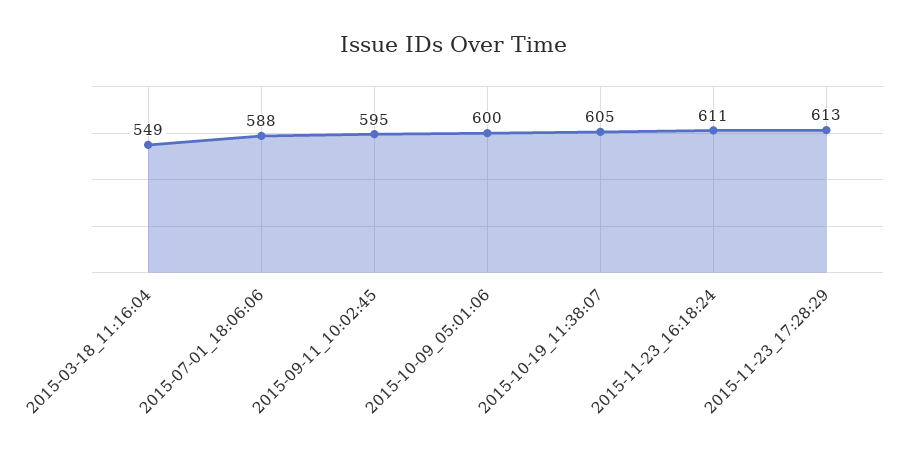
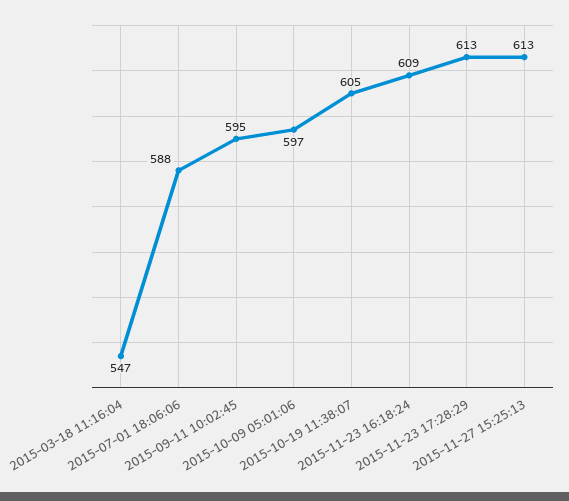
2015-03-18_11:16:04: 549 -> 547
2015-10-09_05:01:06: 600 -> 597
2015-11-23_16:18:24: 611 -> 609
2015-11-27 15:25:13: none -> 613

